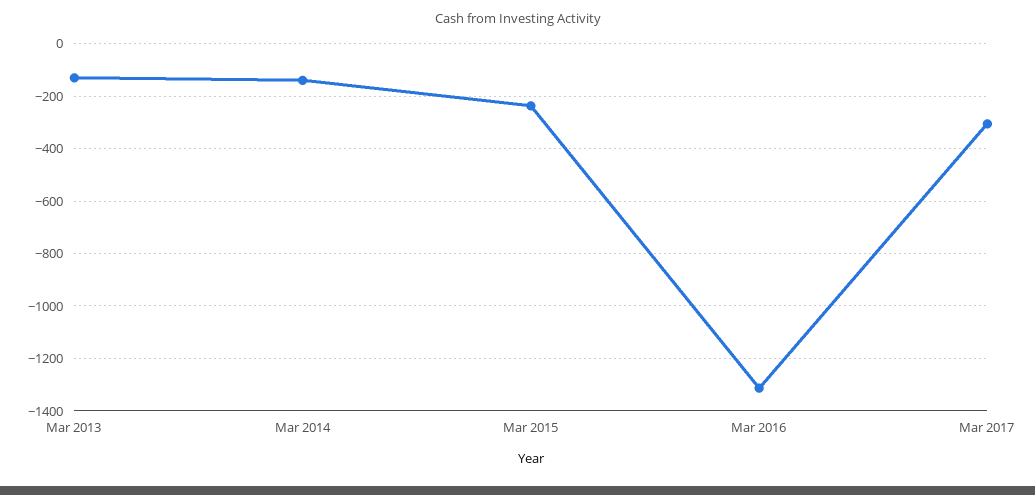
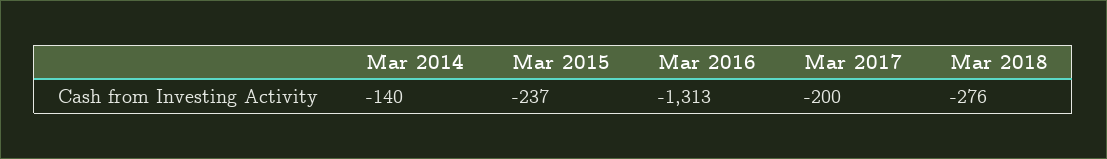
Mar 2013: -125 -> none
Mar 2017: -300 -> -200
Mar 2018: none -> -276

